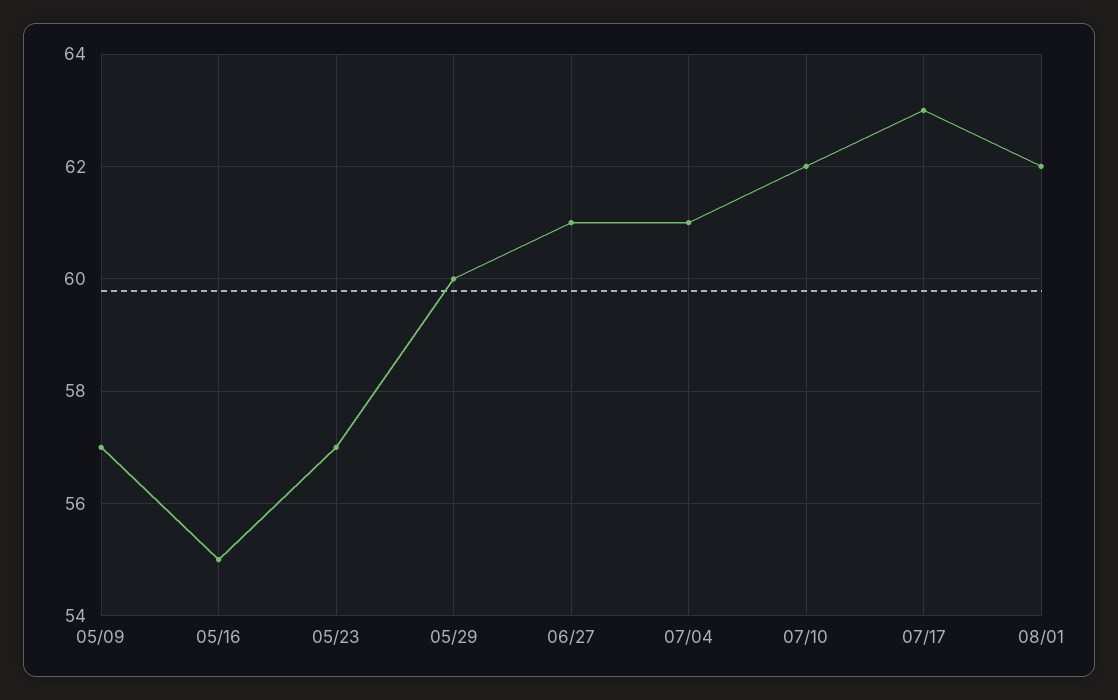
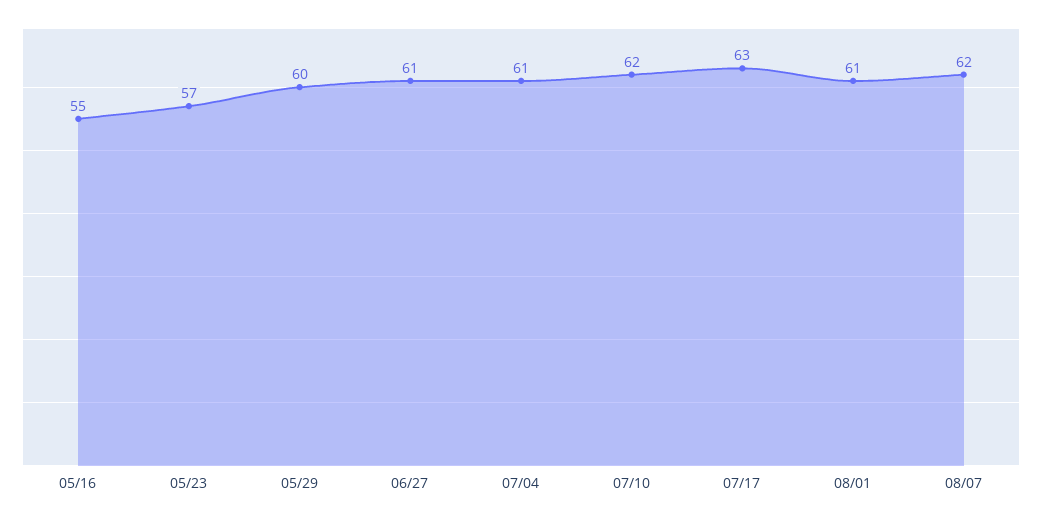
05/09: 57 -> none
08/01: 62 -> 61
08/07: none -> 62

